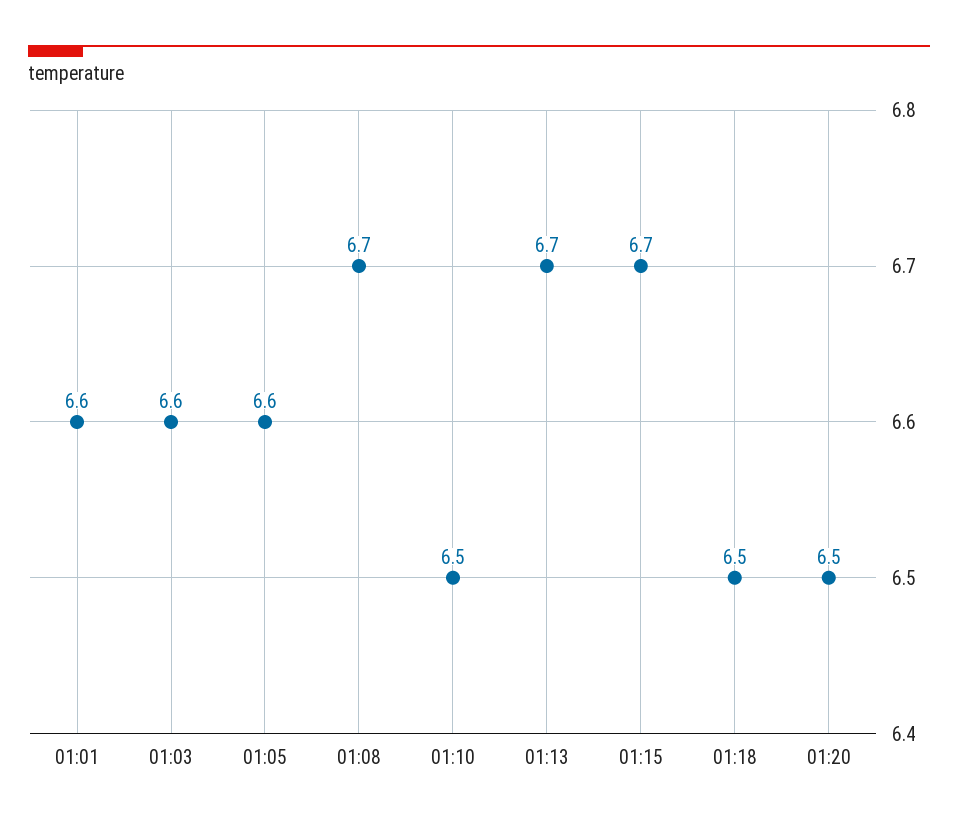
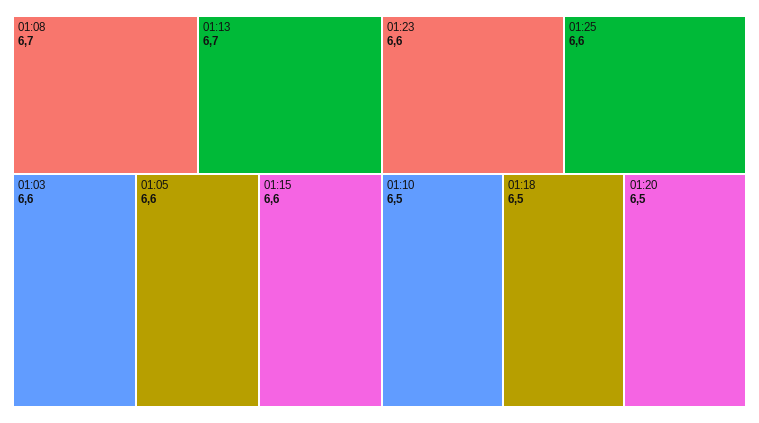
01:01: 6.6 -> none
01:15: 6.7 -> 6.6
01:23: none -> 6.6
01:25: none -> 6.6

